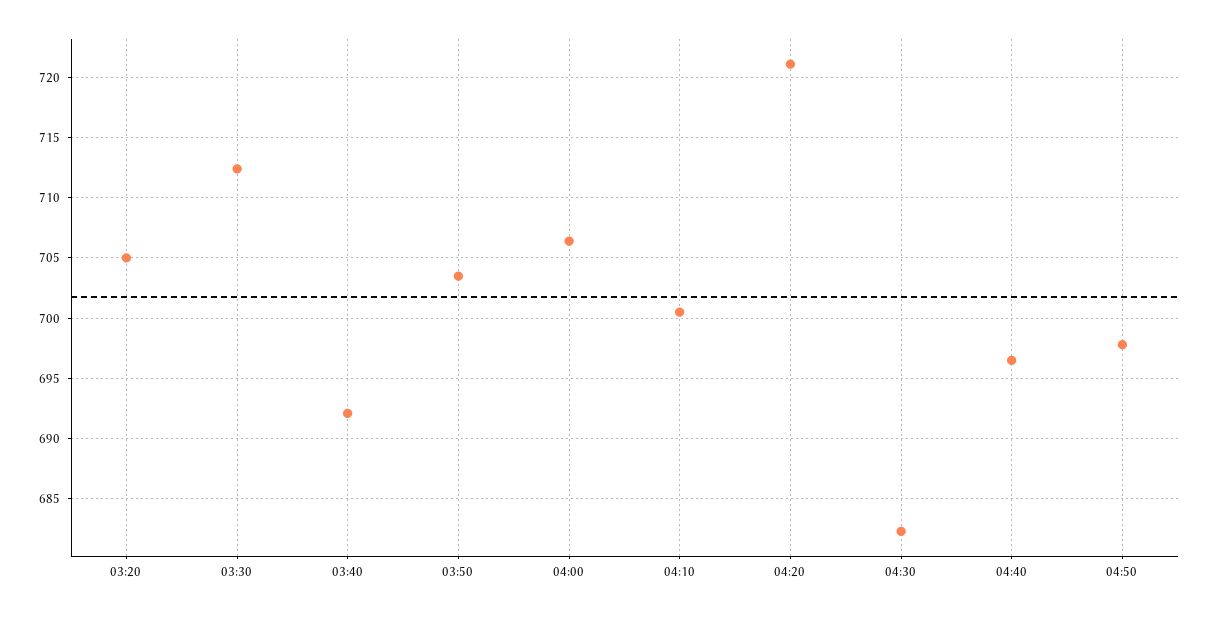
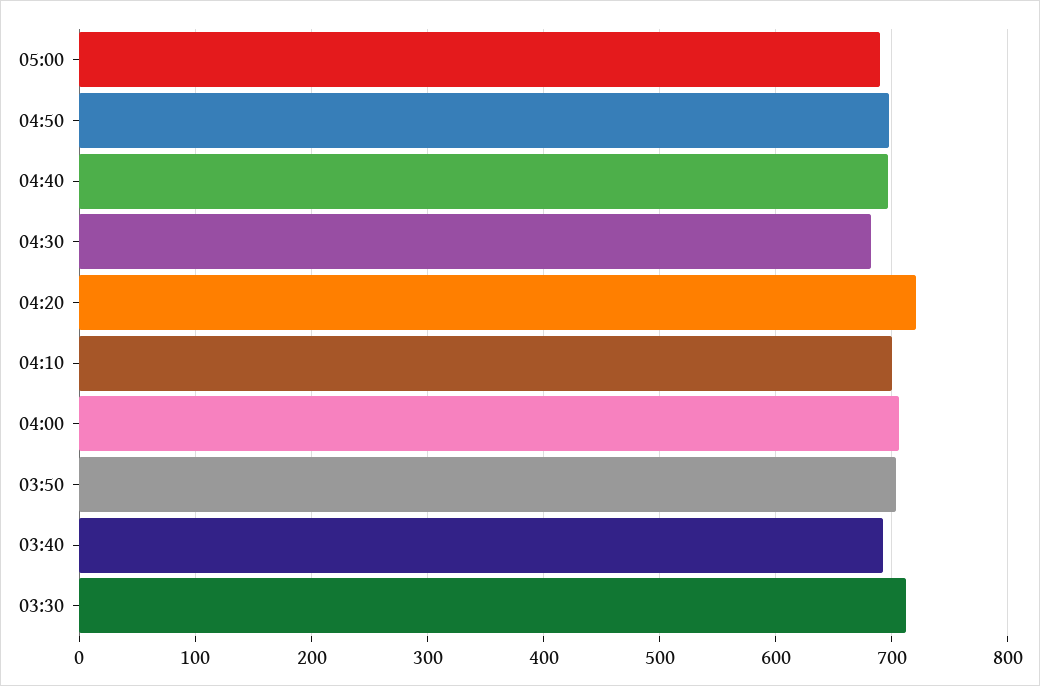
03:20: 705 -> none
05:00: none -> 690

